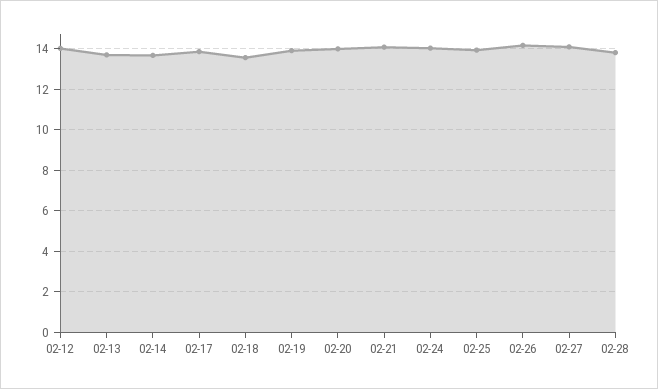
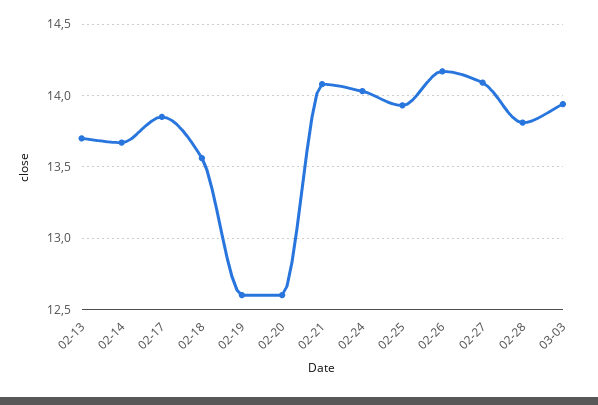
02-12: 14 -> none
02-19: 14 -> 12.6
02-20: 14 -> 12.6
03-03: none -> 13.95

